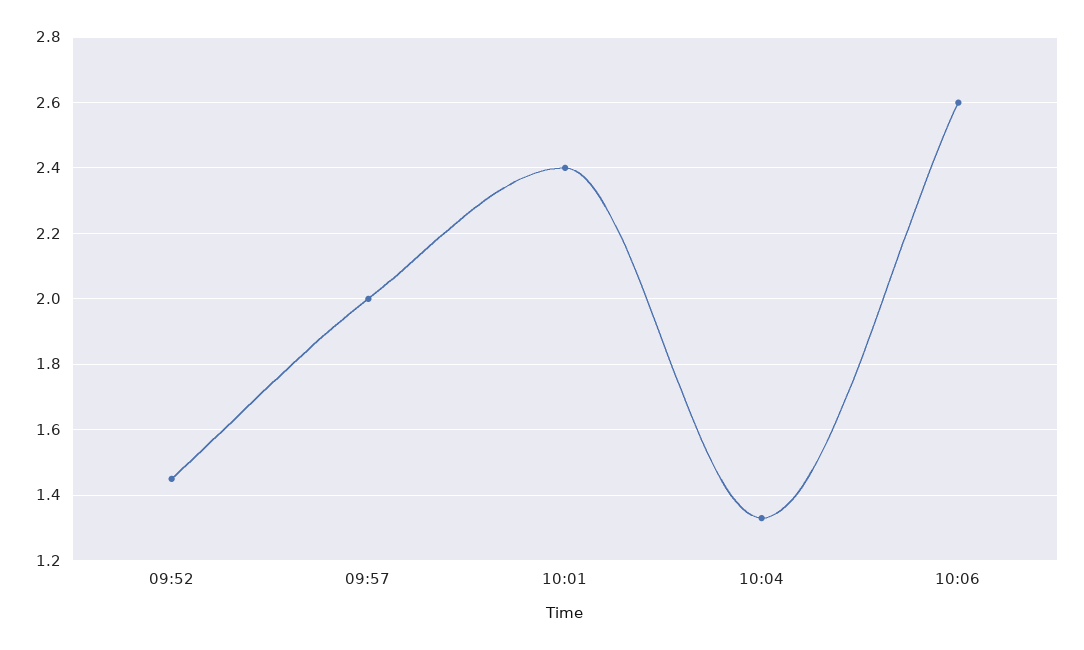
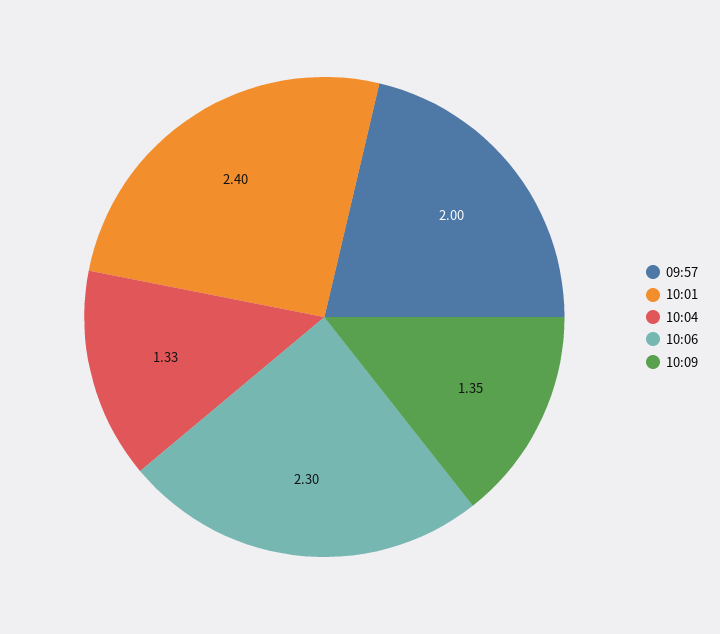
09:52: 1.45 -> none
10:06: 2.6 -> 2.3
10:09: none -> 1.35

